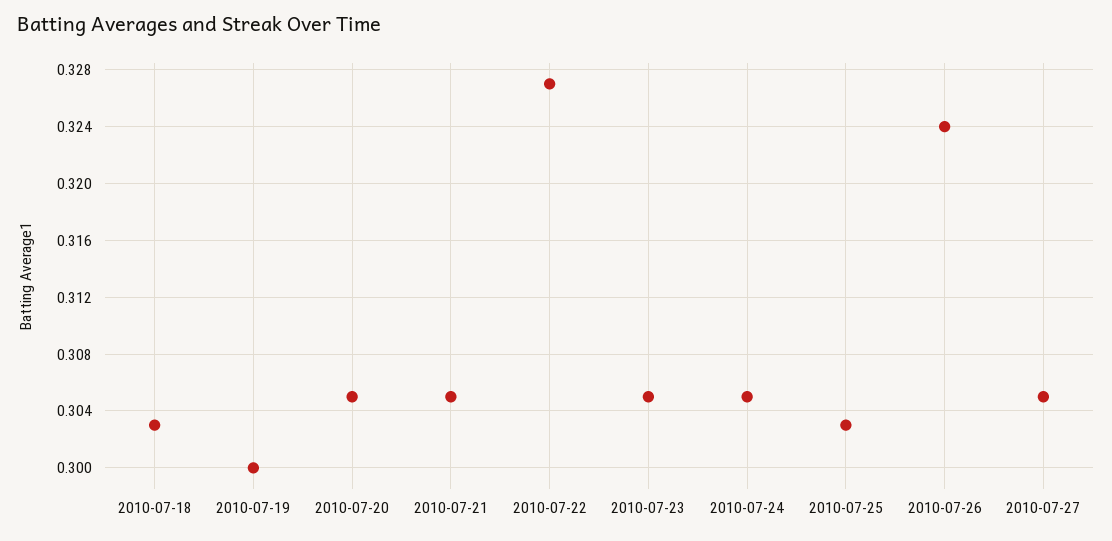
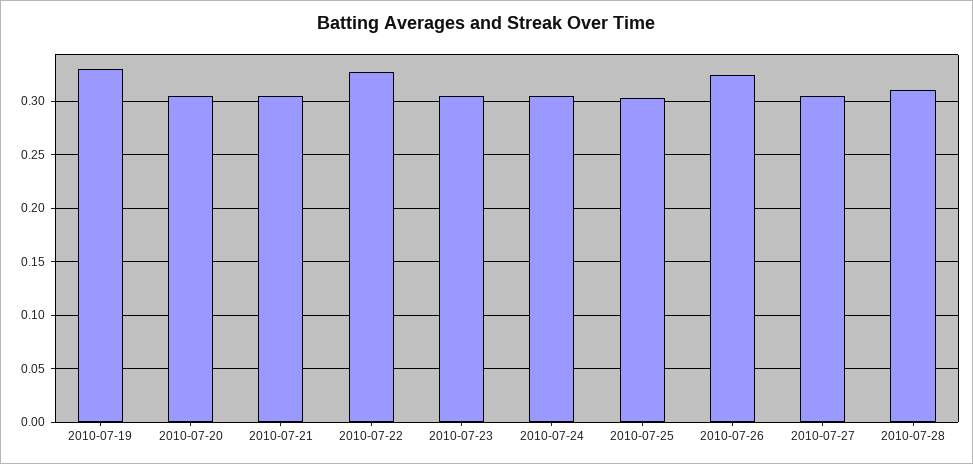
2010-07-18: 0.303 -> none
2010-07-19: 0.3 -> 0.33
2010-07-28: none -> 0.31

